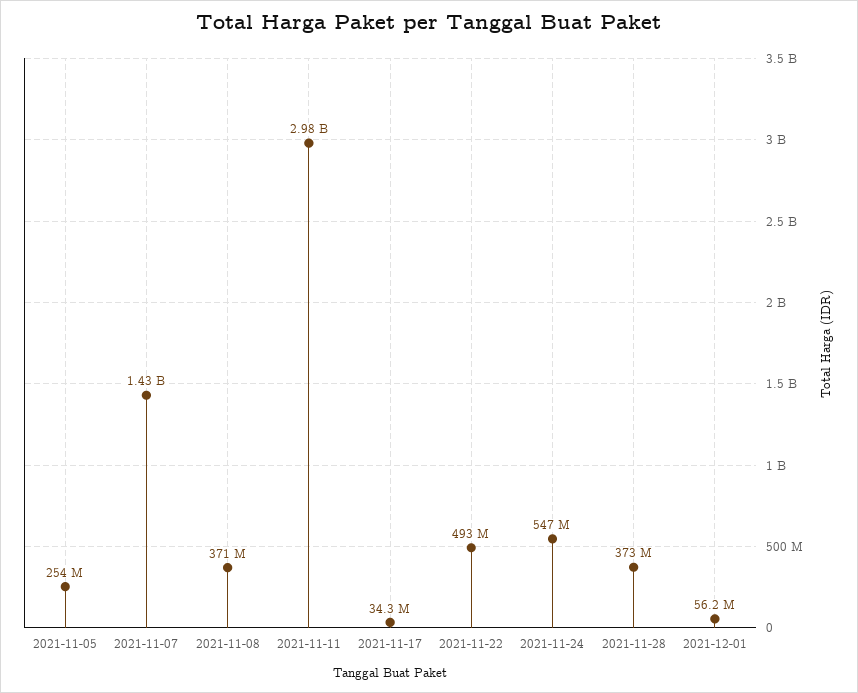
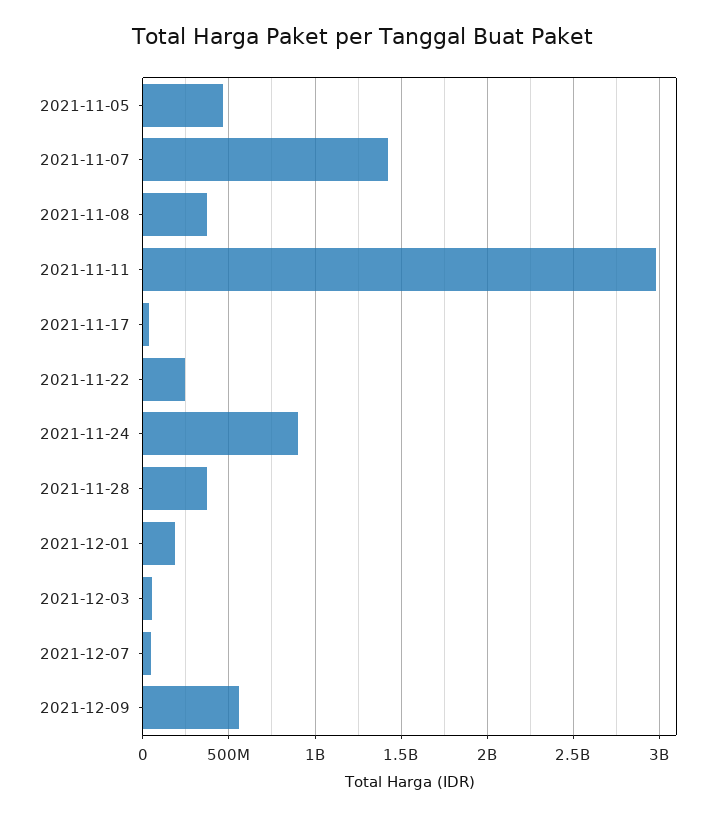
2021-11-05: 254000000 -> 450000000
2021-11-22: 493000000 -> 250000000
2021-11-24: 547000000 -> 900000000
2021-12-01: 56200000 -> 200000000
2021-12-03: none -> 50000000
2021-12-07: none -> 50000000
2021-12-09: none -> 550000000

